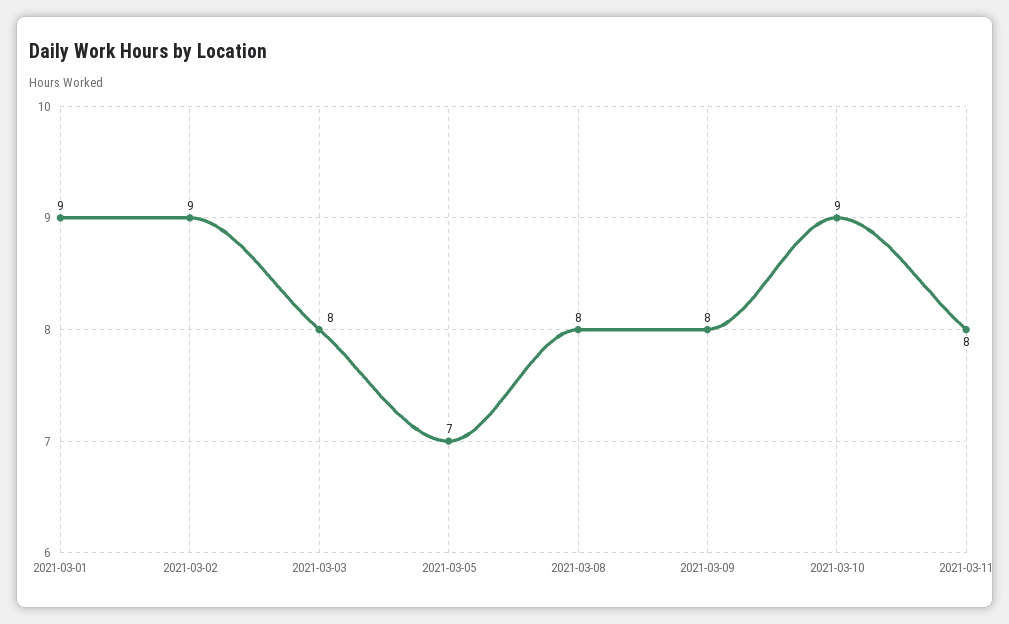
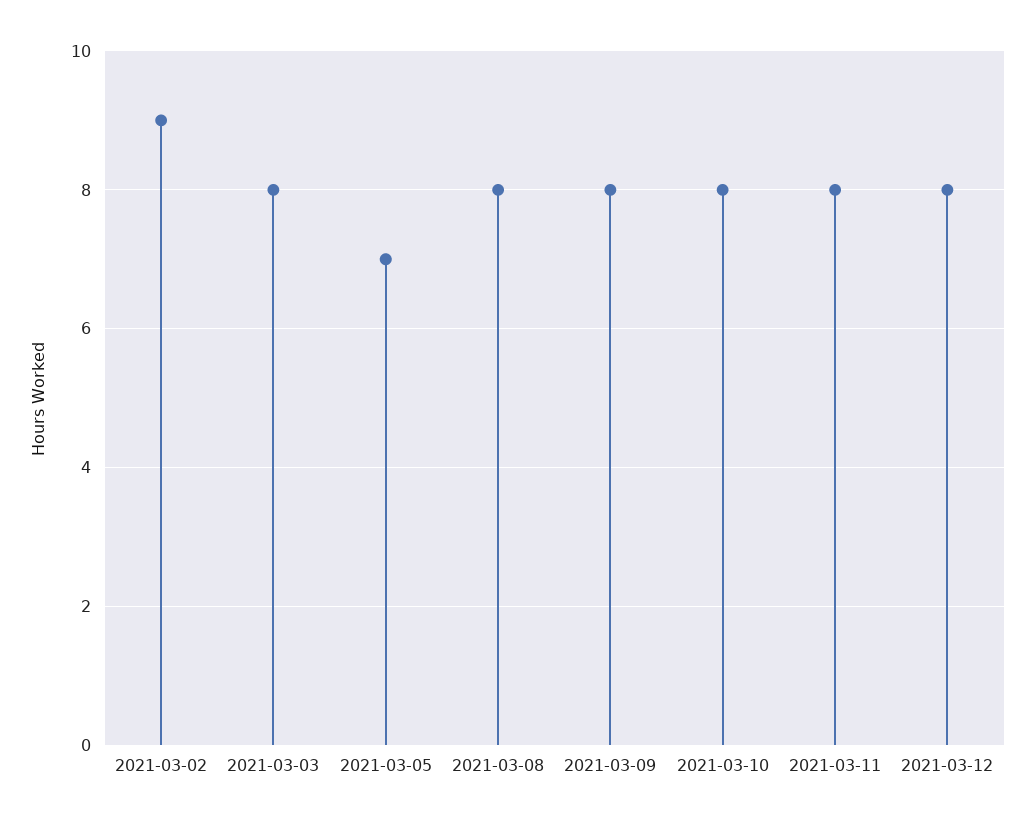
2021-03-01: 9 -> none
2021-03-10: 9 -> 8
2021-03-12: none -> 8

